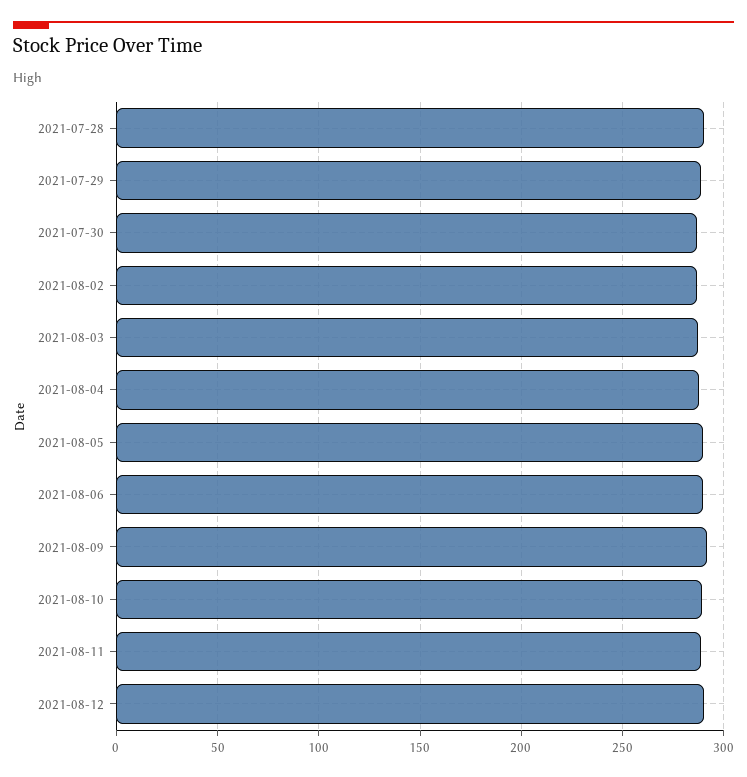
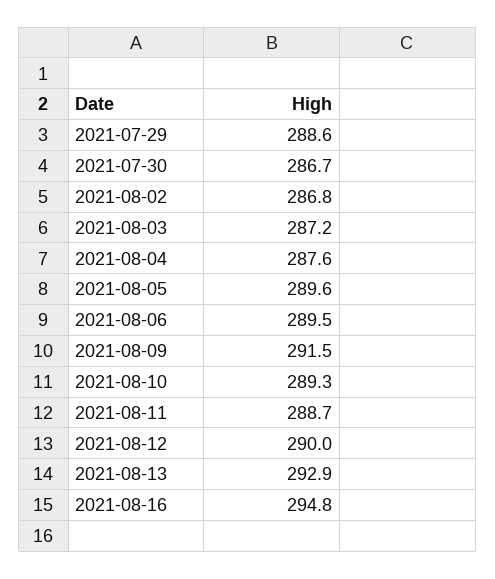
2021-07-28: 290 -> none
2021-08-13: none -> 292.9
2021-08-16: none -> 294.8

